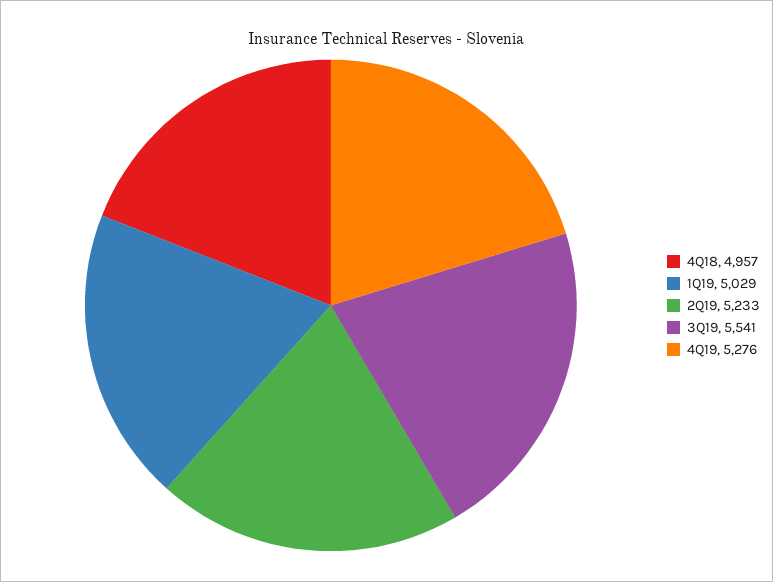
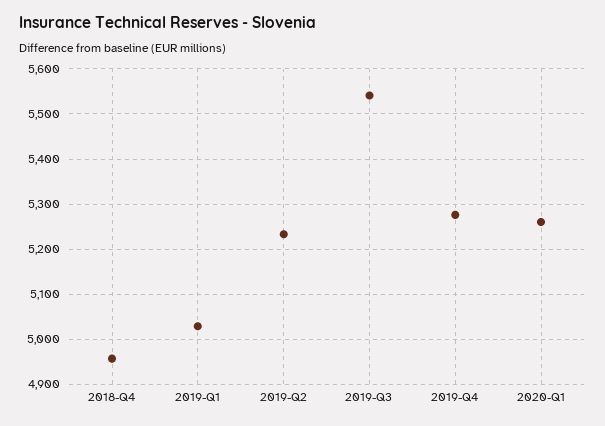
2020-Q1: none -> 5260

